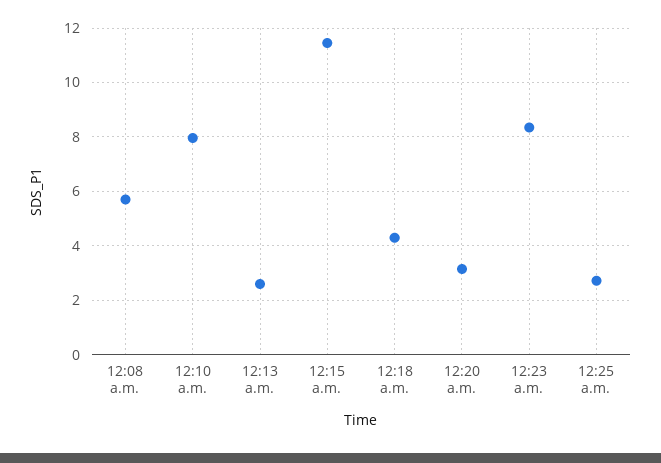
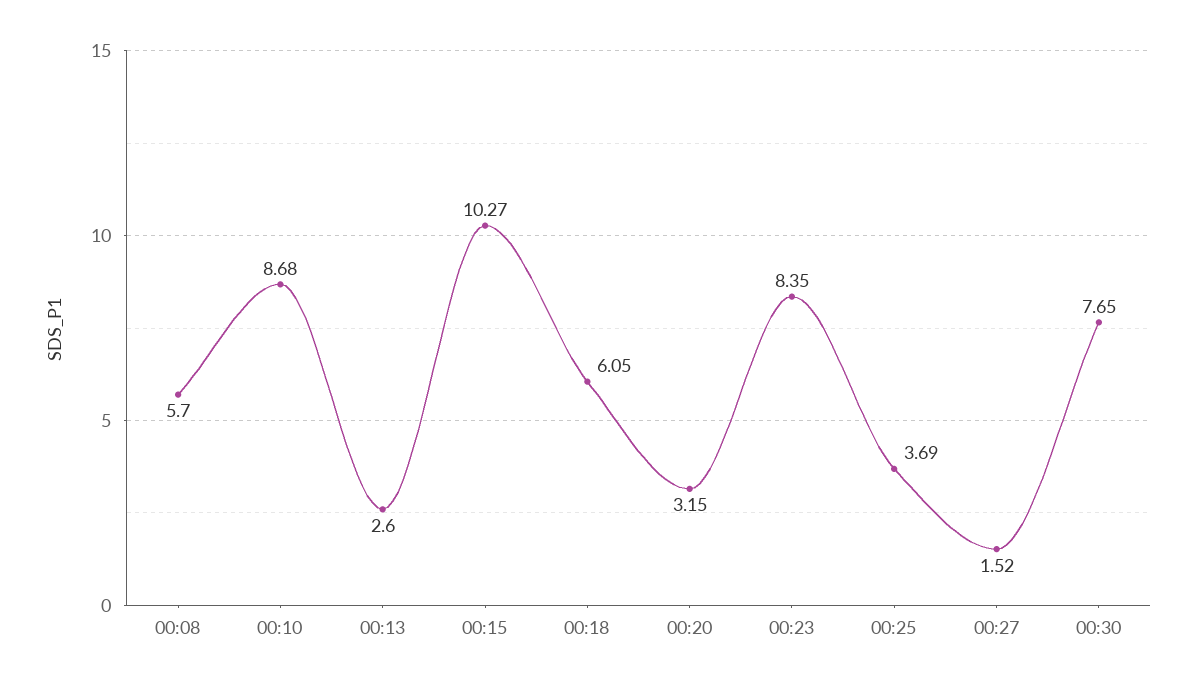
12:10 a.m.: 8 -> 8.68
12:15 a.m.: 11.5 -> 10.27
12:18 a.m.: 4.25 -> 6.05
12:25 a.m.: 2.75 -> 3.69
00:27: none -> 1.52
00:30: none -> 7.65

